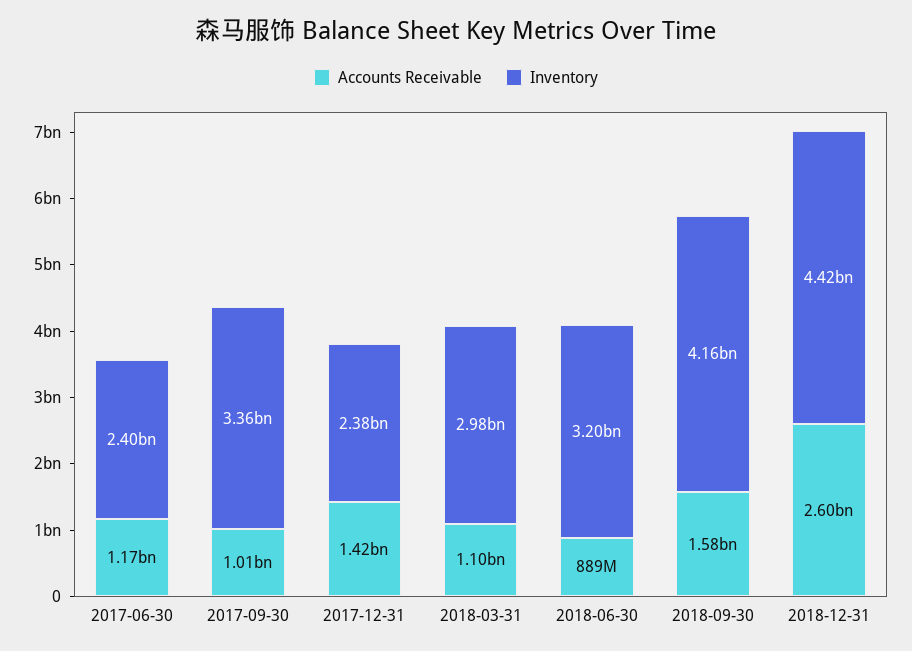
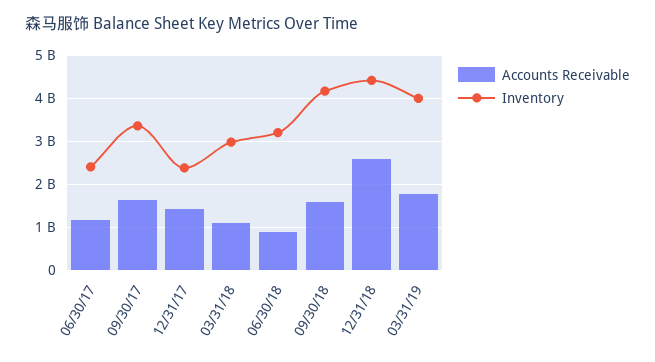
Accounts Receivable, 2017-09-30: 1010000000 -> 1600000000
Accounts Receivable, 03/31/19: none -> 1800000000
Inventory, 03/31/19: none -> 4000000000

